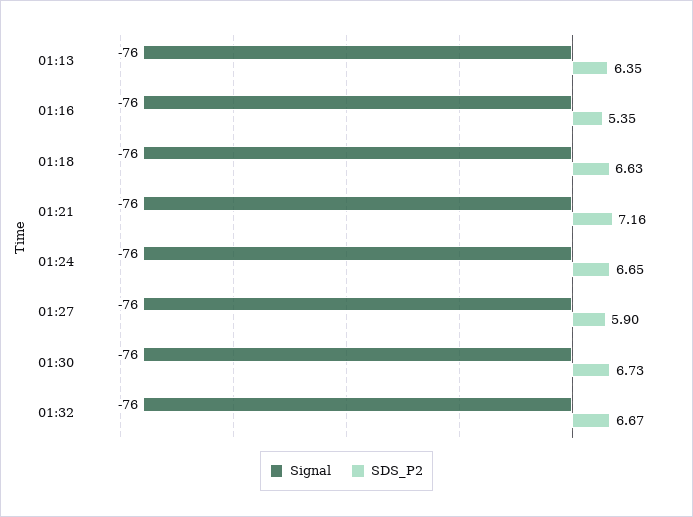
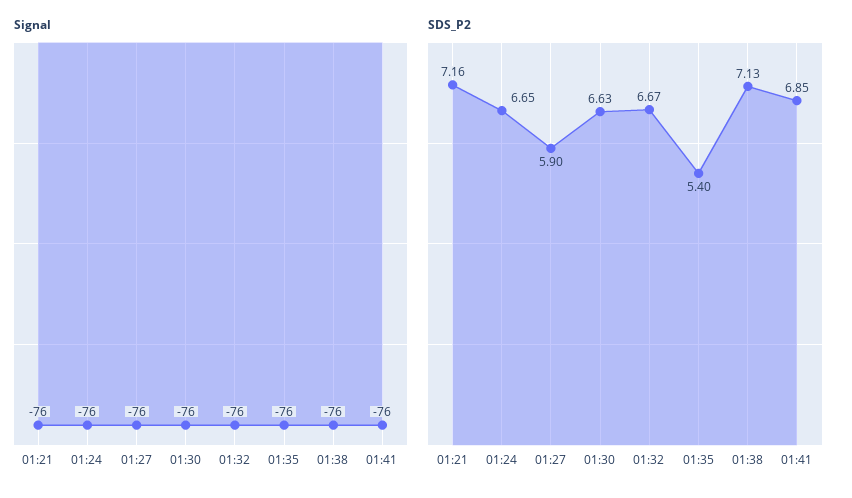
Signal, 01:13: -76 -> none
SDS_P2, 01:13: 6.35 -> none
Signal, 01:16: -76 -> none
SDS_P2, 01:16: 5.35 -> none
Signal, 01:18: -76 -> none
SDS_P2, 01:18: 6.63 -> none
SDS_P2, 01:30: 6.73 -> 6.63
Signal, 01:35: none -> -76
Signal, 01:38: none -> -76
Signal, 01:41: none -> -76
SDS_P2, 01:35: none -> 5.4
SDS_P2, 01:38: none -> 7.13
SDS_P2, 01:41: none -> 6.85

